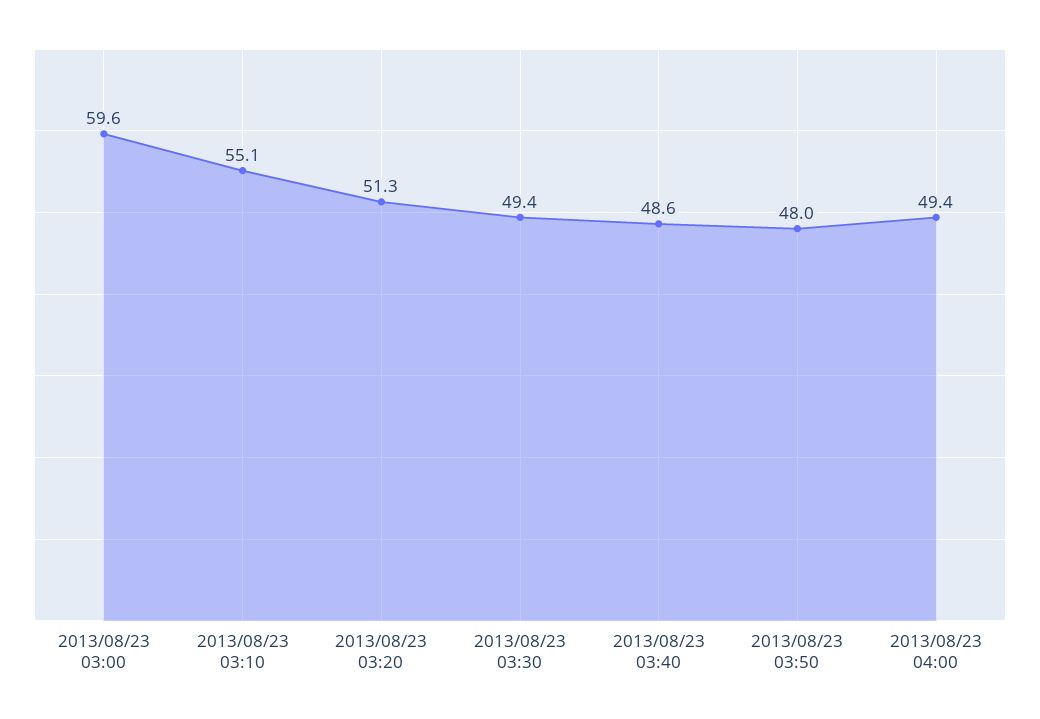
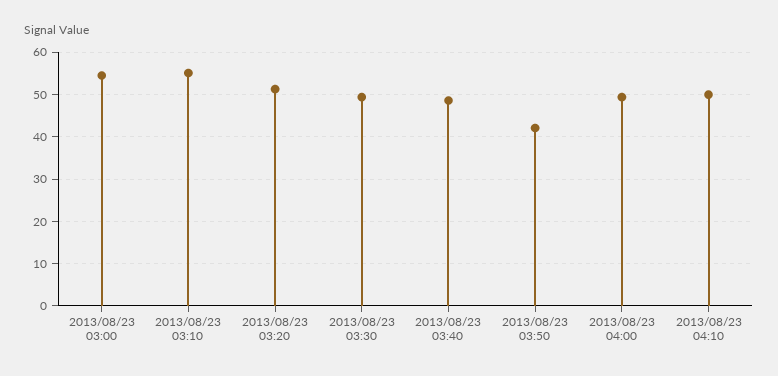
2013/08/23 03:00: 59.6 -> 54
2013/08/23 03:50: 48 -> 42
2013/08/23 04:10: none -> 50

